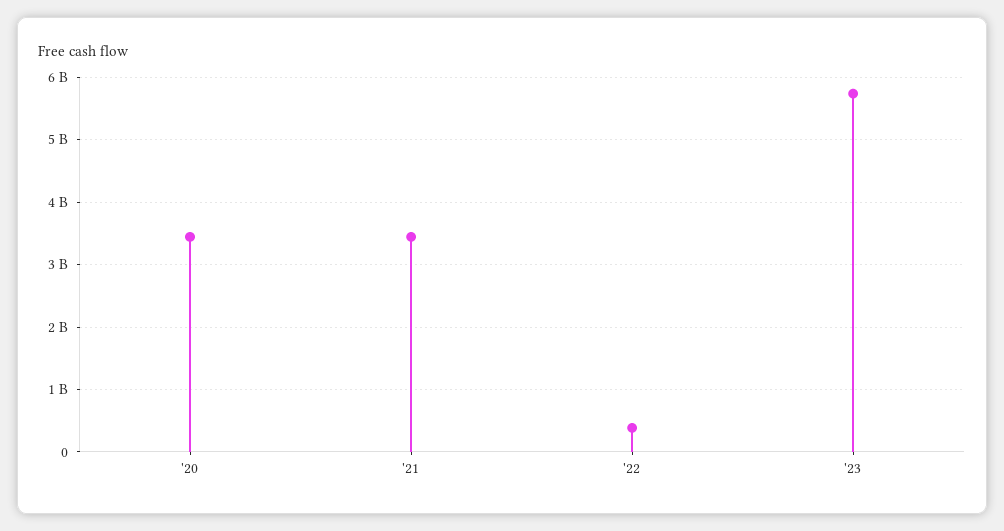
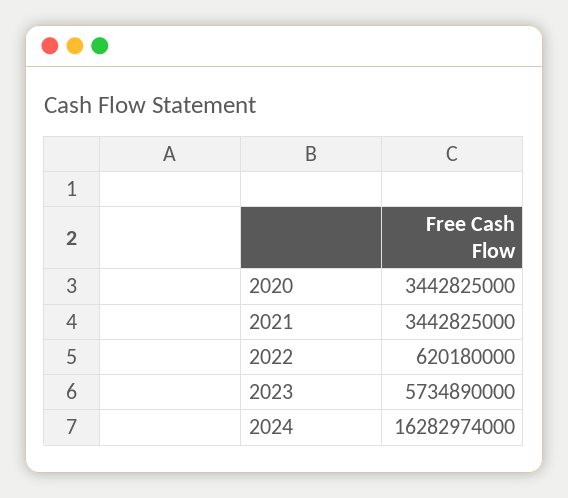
'22: 400000000 -> 620180000
2024: none -> 16282974000

